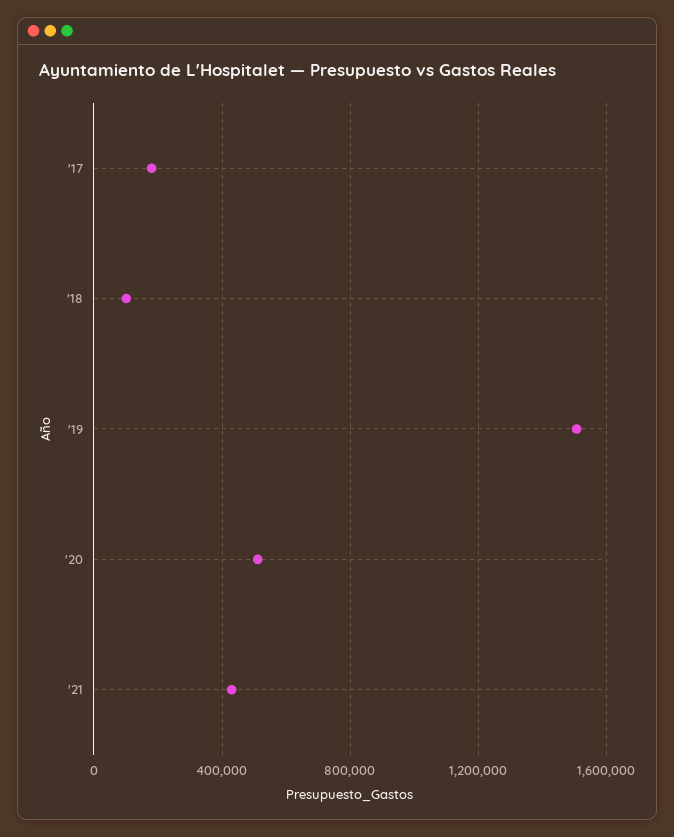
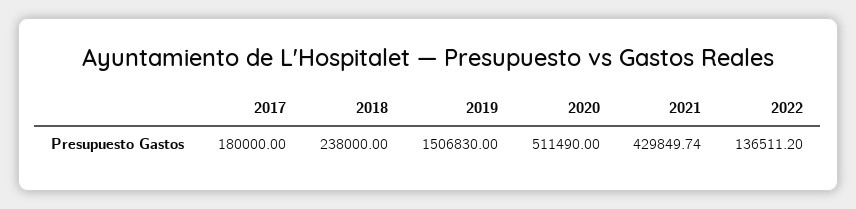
'18: 100000 -> 238000
2022: none -> 136511.2

